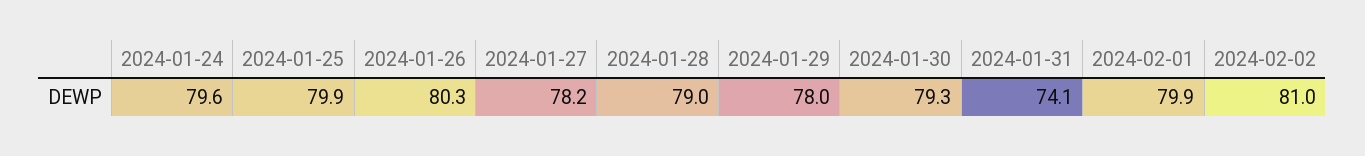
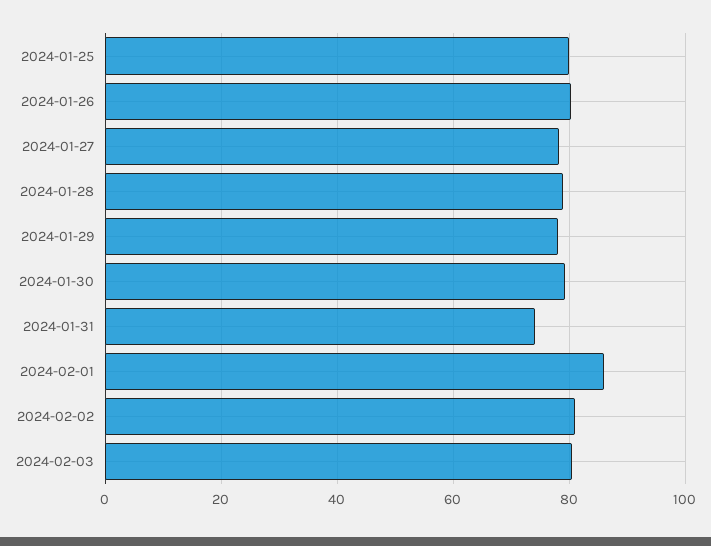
2024-01-24: 79.6 -> none
2024-02-01: 79.9 -> 86
2024-02-03: none -> 80

